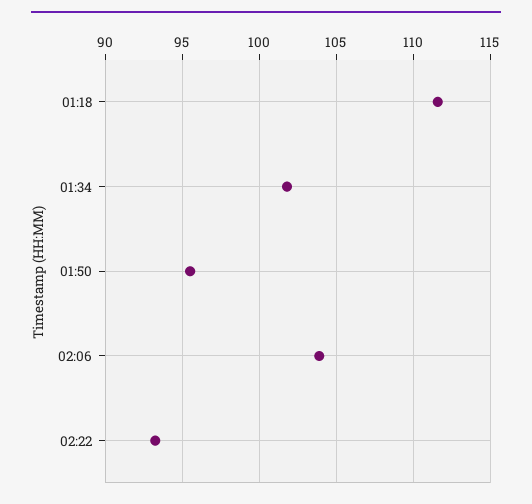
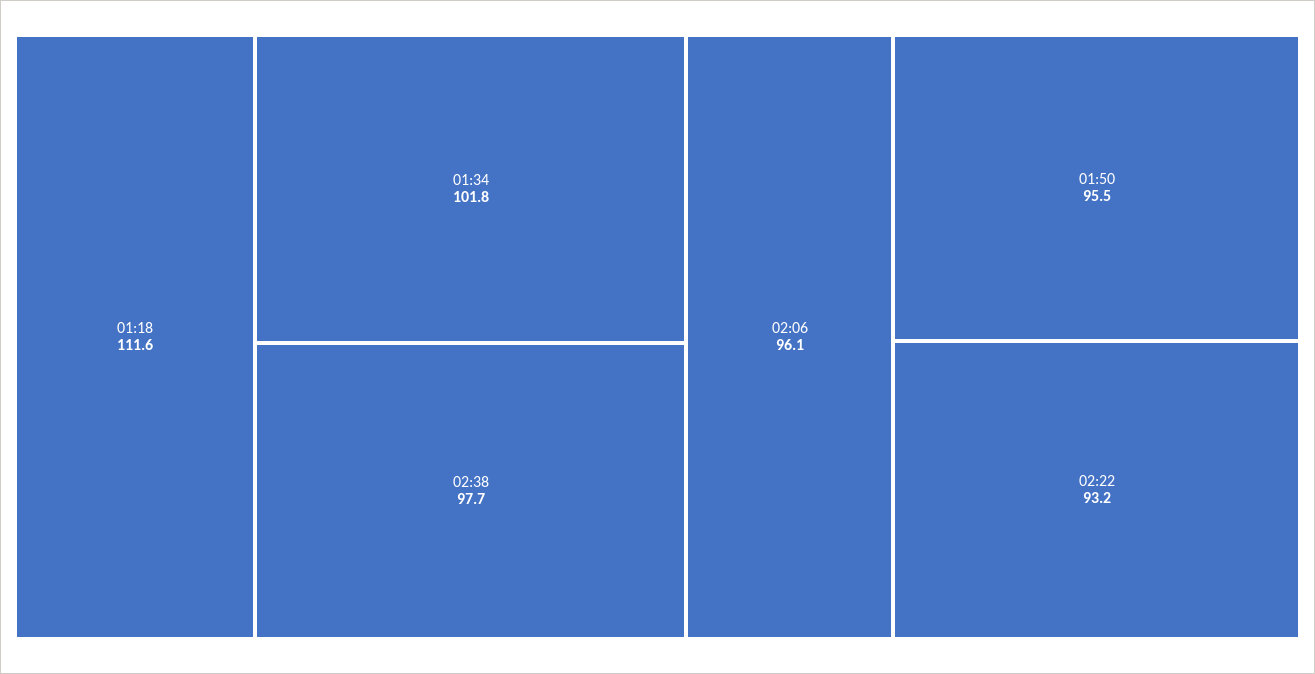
02:06: 104 -> 96.1
02:38: none -> 97.7

